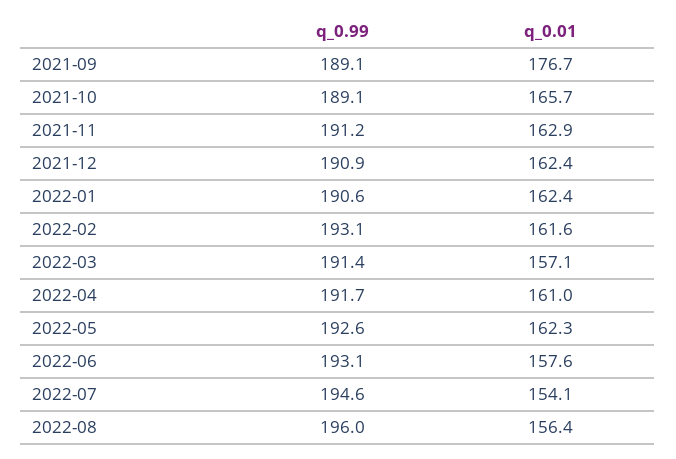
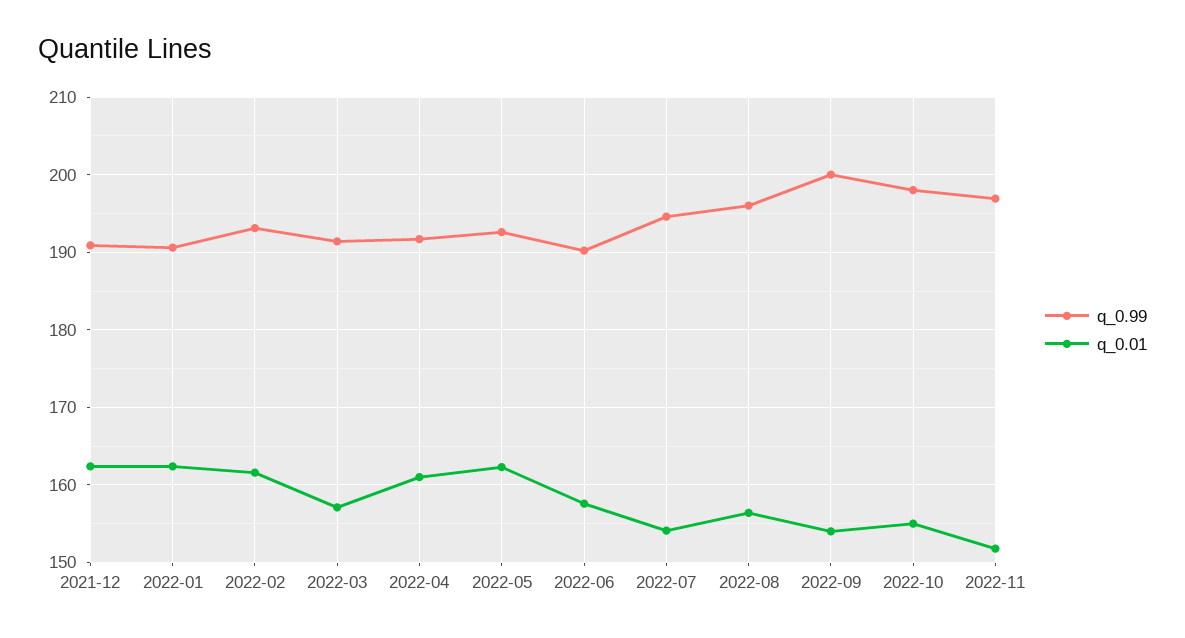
q_0.99, 2021-09: 189.1 -> none
q_0.01, 2021-09: 176.7 -> none
q_0.99, 2021-10: 189.1 -> none
q_0.01, 2021-10: 165.7 -> none
q_0.99, 2021-11: 191.2 -> none
q_0.01, 2021-11: 162.9 -> none
q_0.99, 2022-06: 193.1 -> 190
q_0.99, 2022-09: none -> 200
q_0.01, 2022-09: none -> 154
q_0.99, 2022-10: none -> 198
q_0.01, 2022-10: none -> 155
q_0.99, 2022-11: none -> 197
q_0.01, 2022-11: none -> 152

